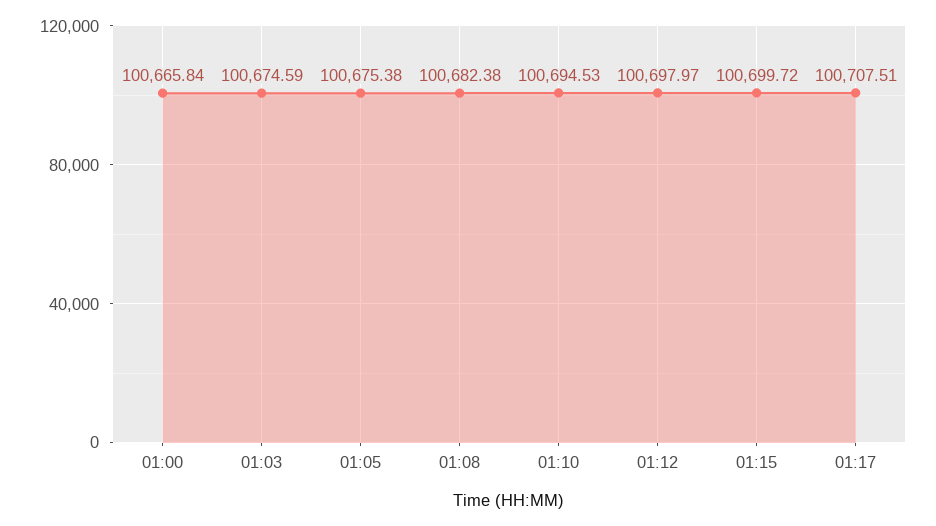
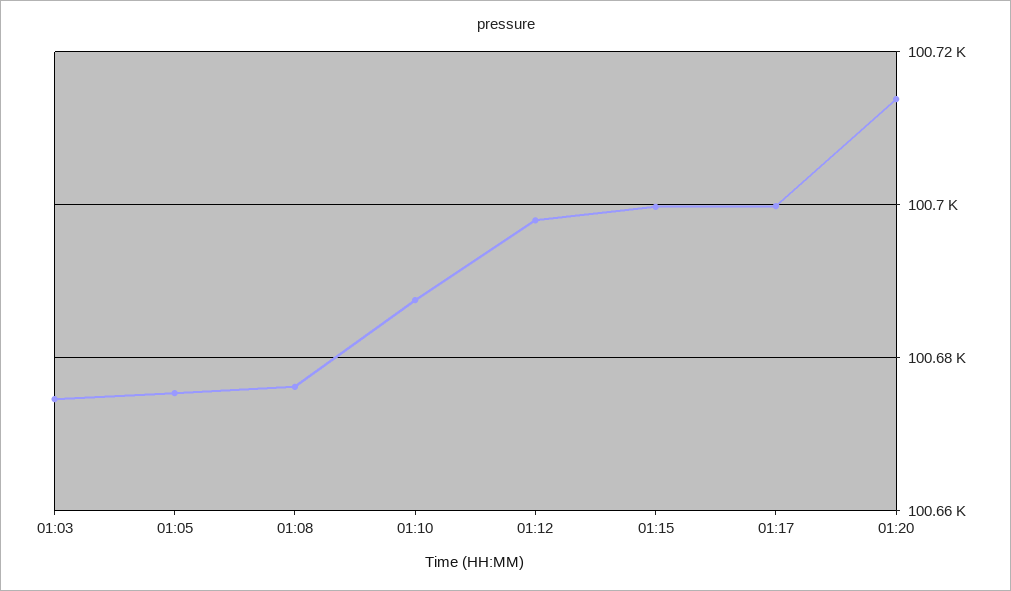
01:00: 100665.84 -> none
01:08: 100682.38 -> 100676
01:10: 100694.53 -> 100688
01:17: 100707.51 -> 100700
01:20: none -> 100714

